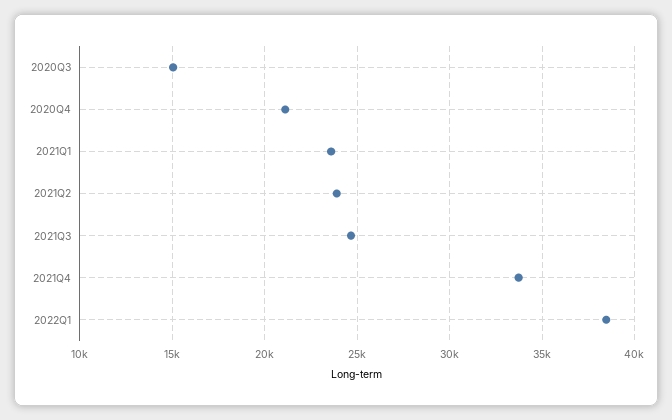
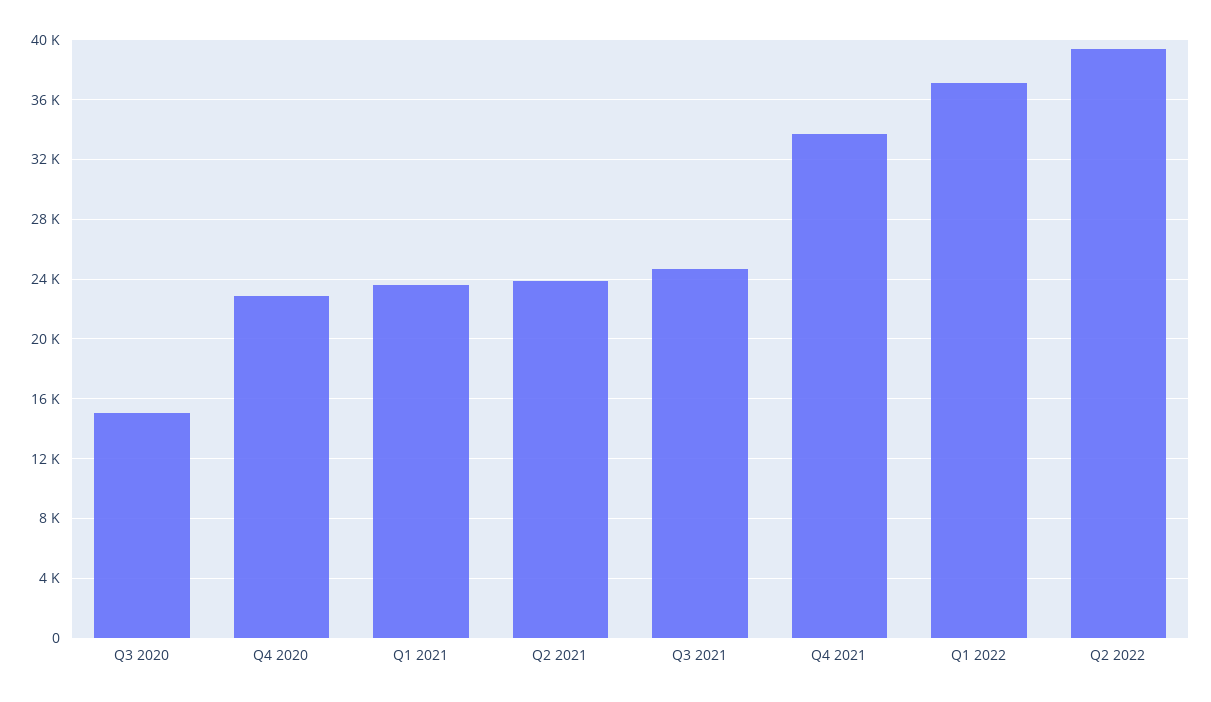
2020Q4: 21000 -> 23000
2022Q1: 38500 -> 37000
Q2 2022: none -> 39500

